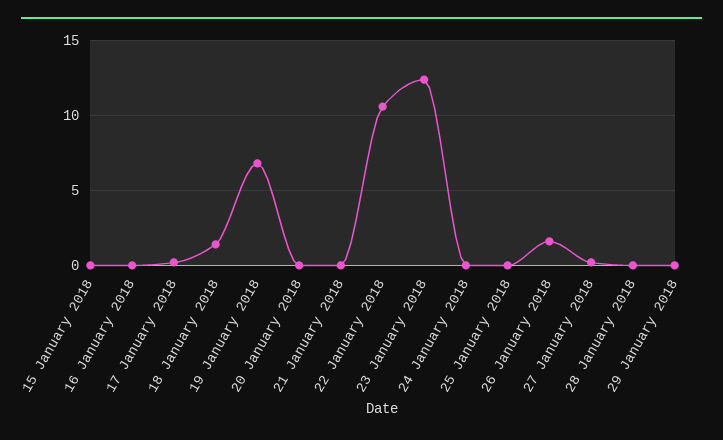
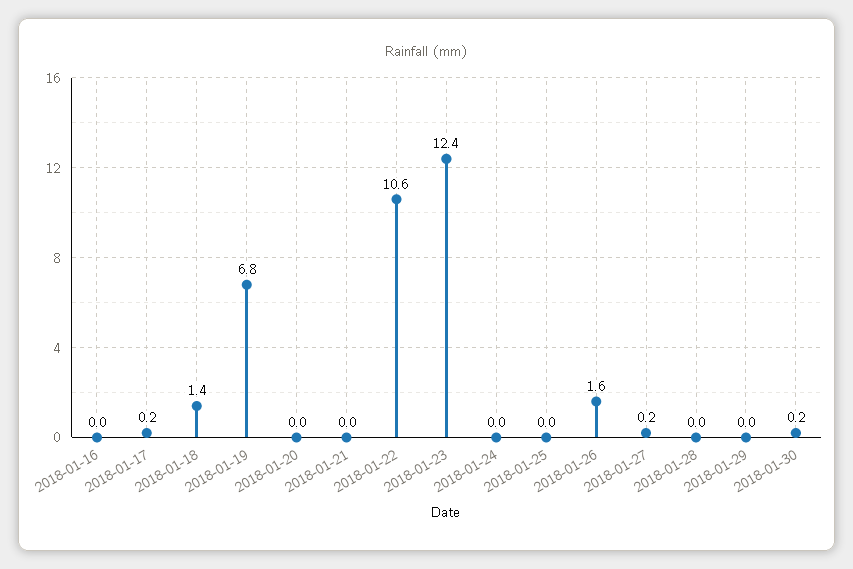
15 January 2018: 0 -> none
2018-01-30: none -> 0.2

